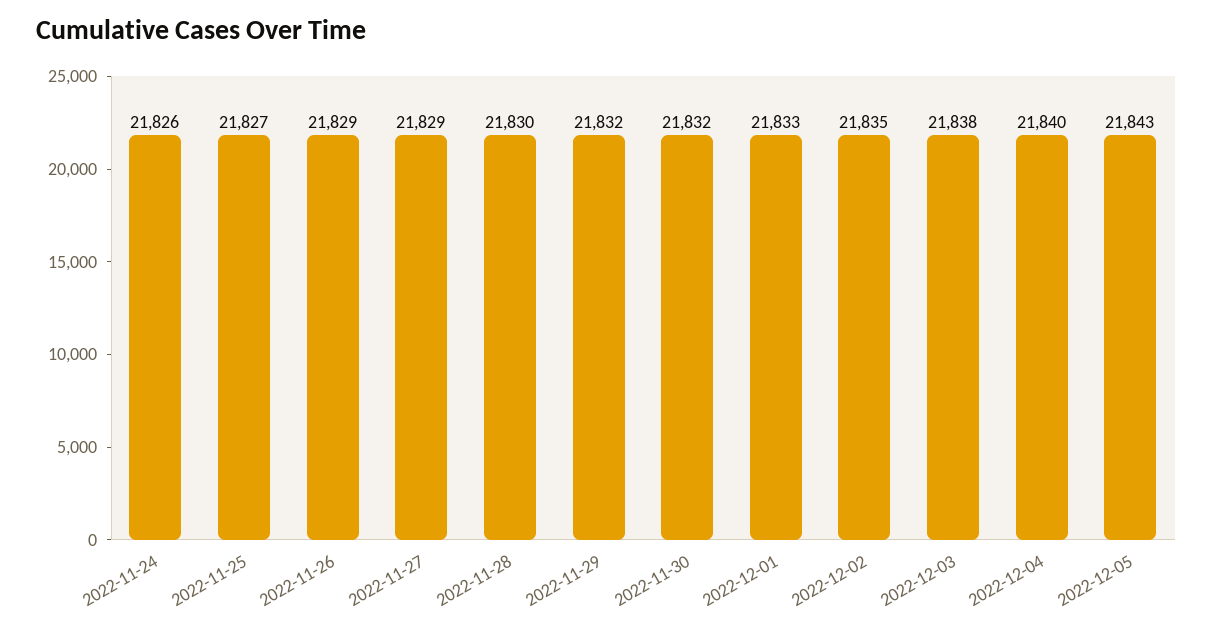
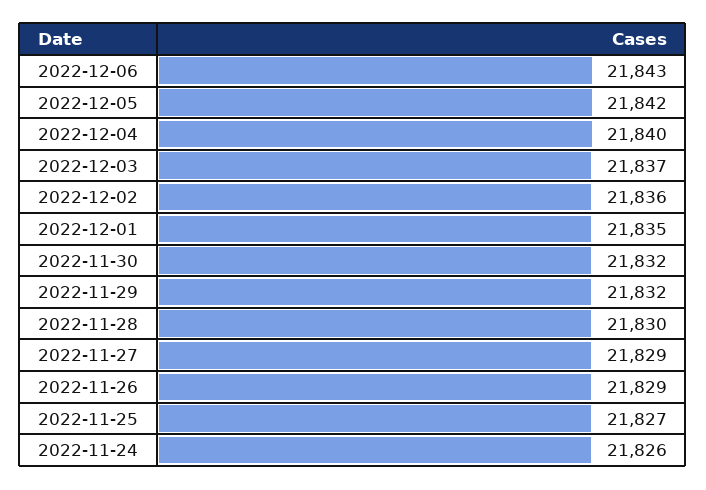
2022-12-01: 21833 -> 21835
2022-12-02: 21835 -> 21836
2022-12-03: 21838 -> 21837
2022-12-05: 21843 -> 21842
2022-12-06: none -> 21843

